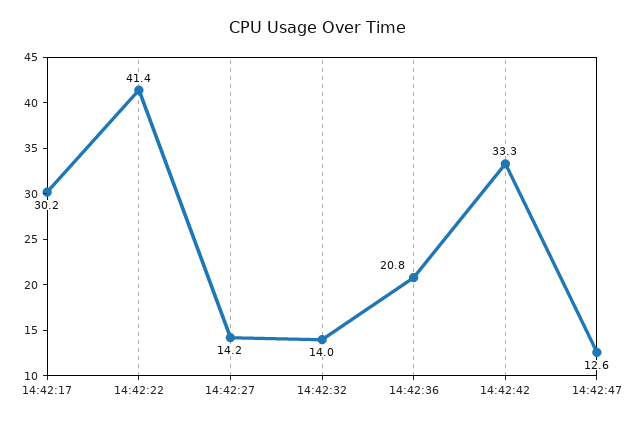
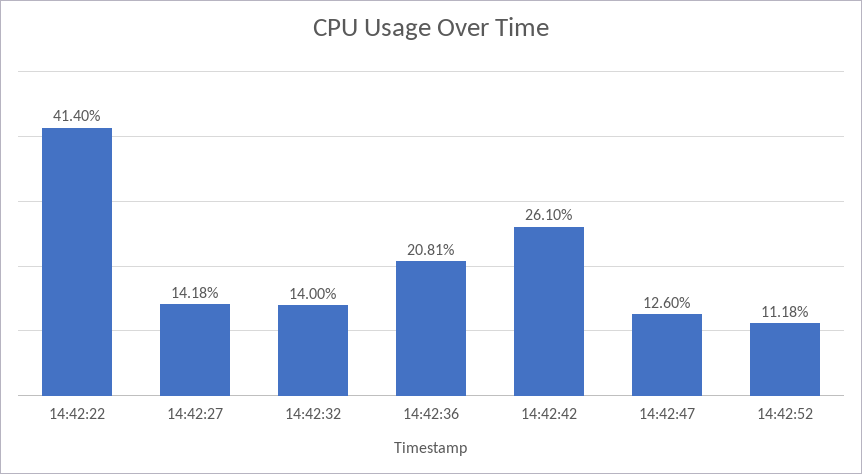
14:42:17: 30.2 -> none
14:42:42: 33.3 -> 26.1
14:42:52: none -> 11.18

